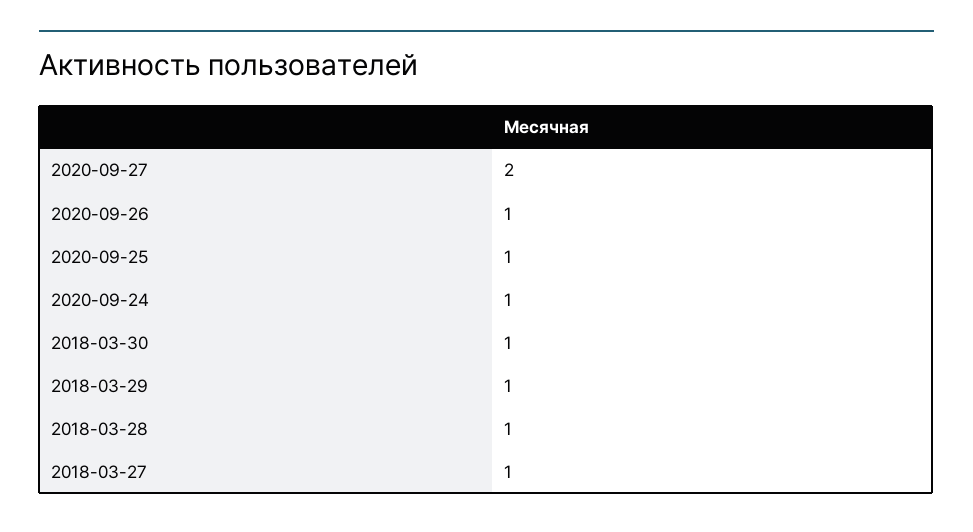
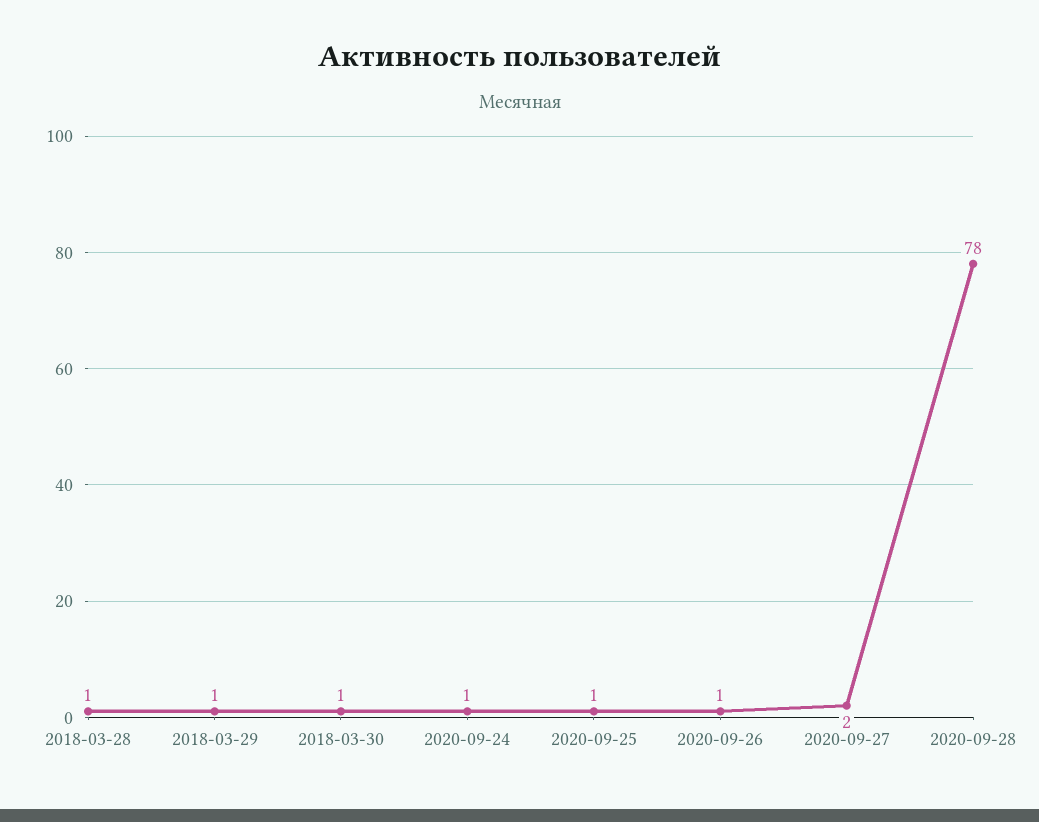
2018-03-27: 1 -> none
2020-09-28: none -> 78

